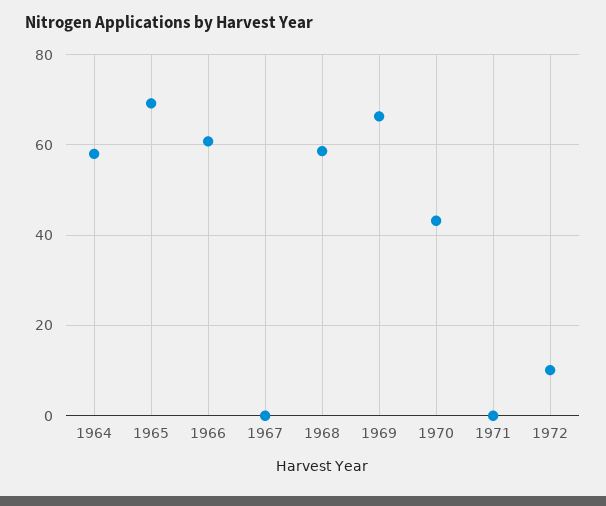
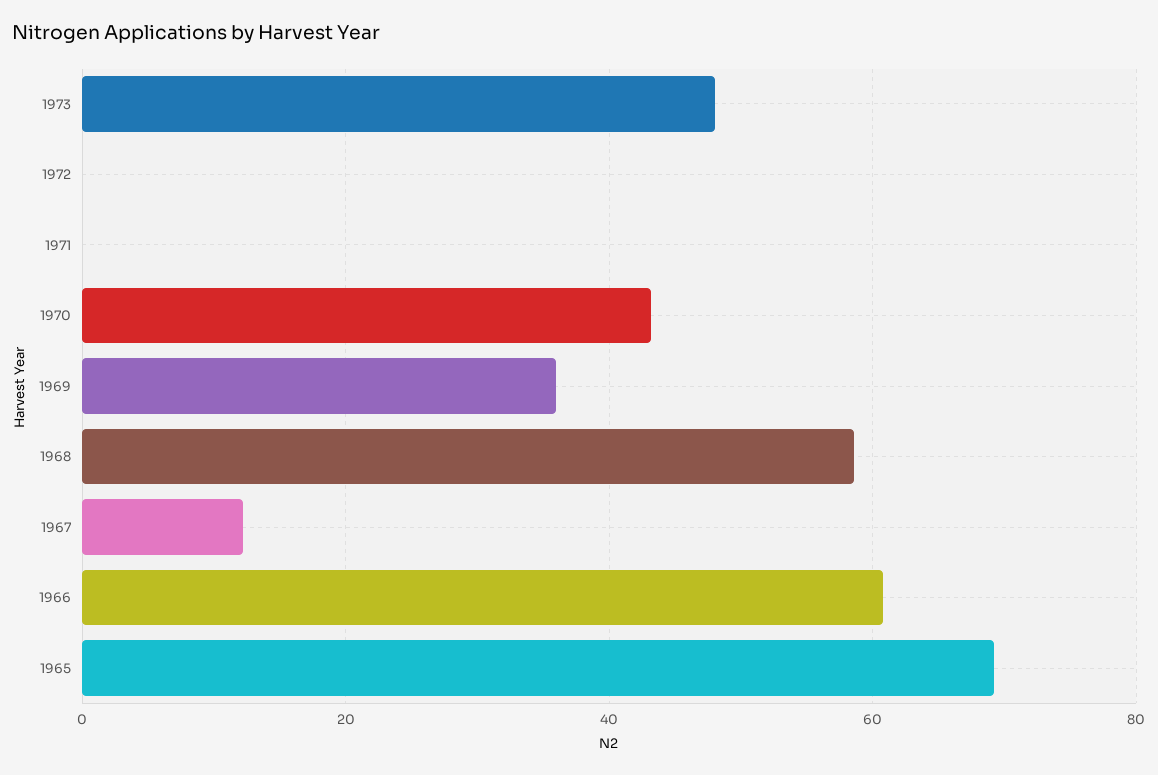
1964: 58 -> none
1967: 0 -> 12
1969: 66 -> 36
1972: 10 -> 0
1973: none -> 48

